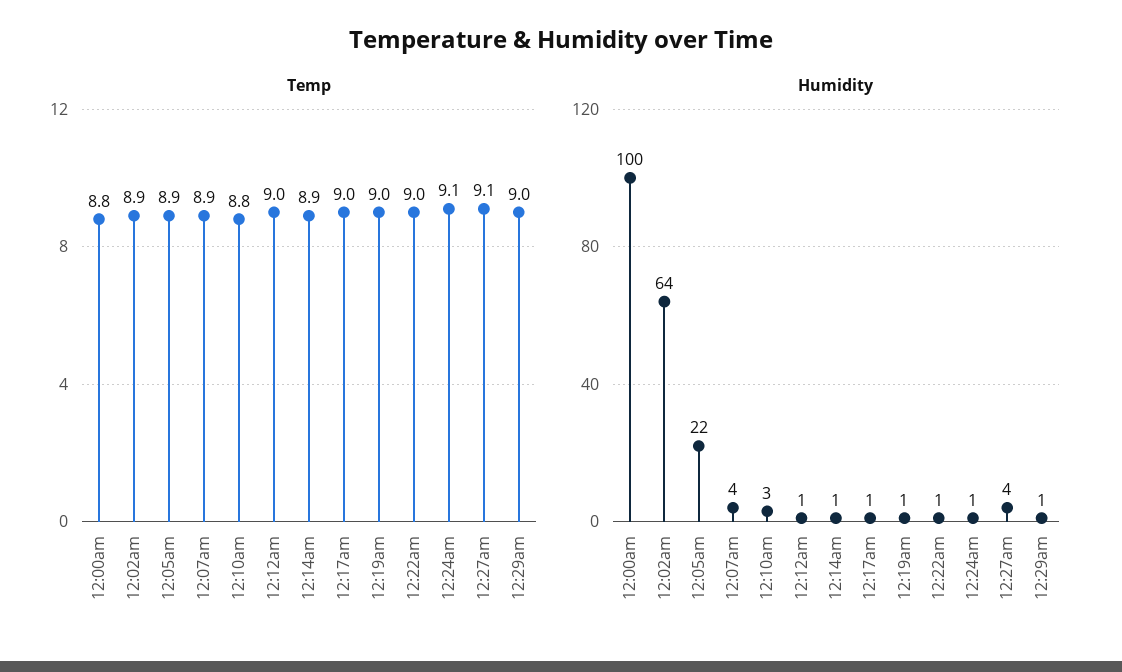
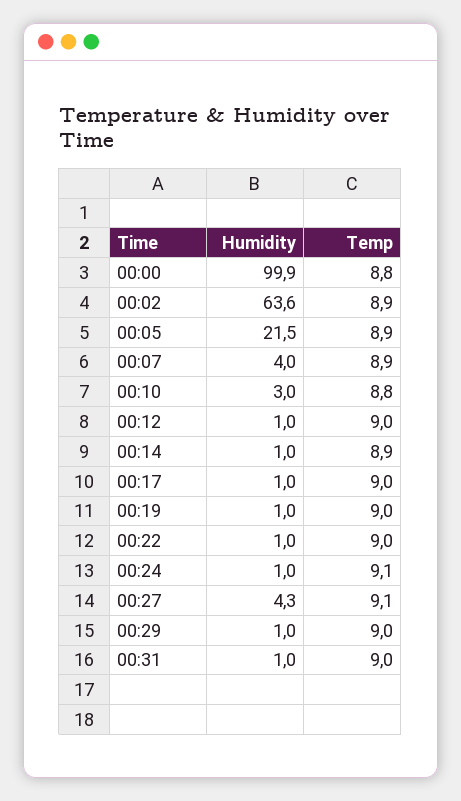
Humidity, 00:31: none -> 1
Temp, 00:31: none -> 9

